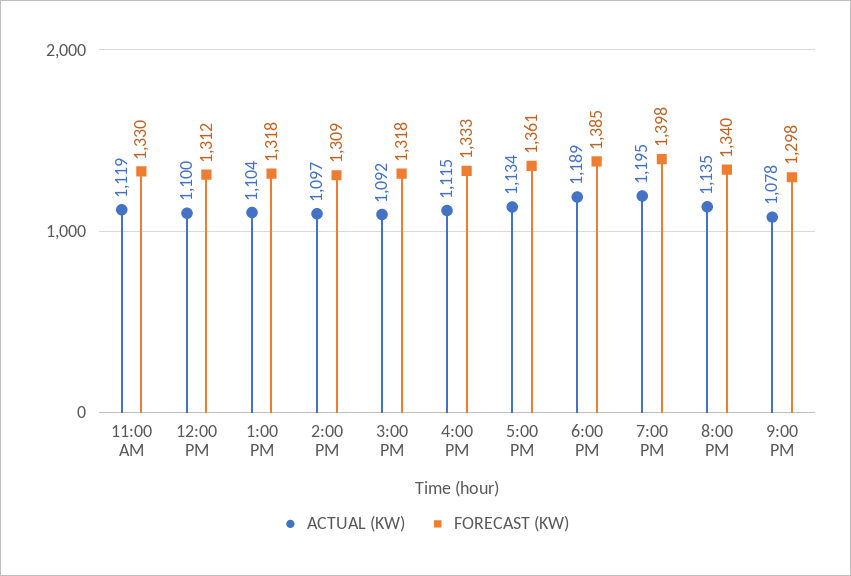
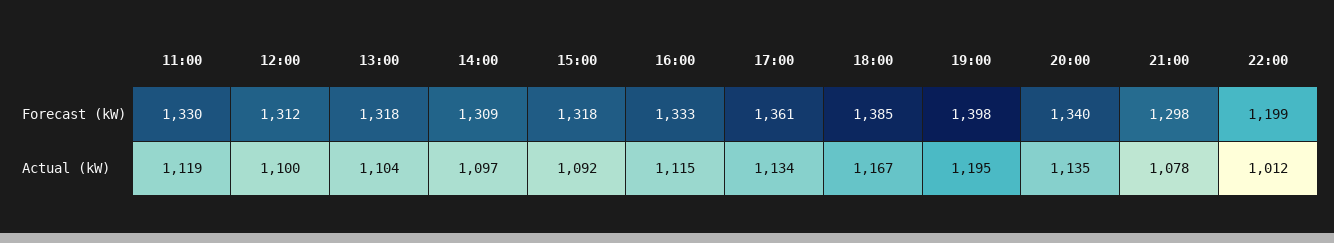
ACTUAL (KW), 6:00 PM: 1189 -> 1167
FORECAST (KW), 22:00: none -> 1199
ACTUAL (KW), 22:00: none -> 1012

